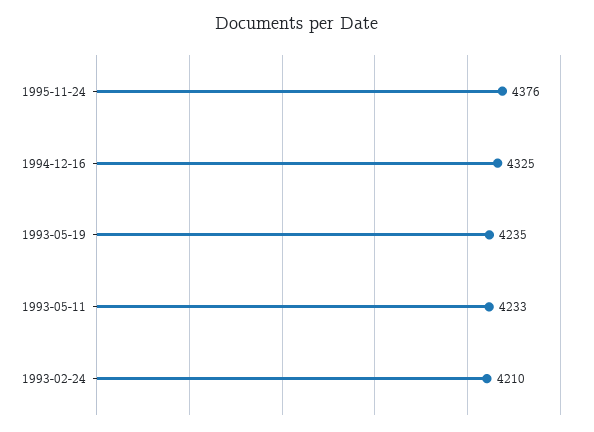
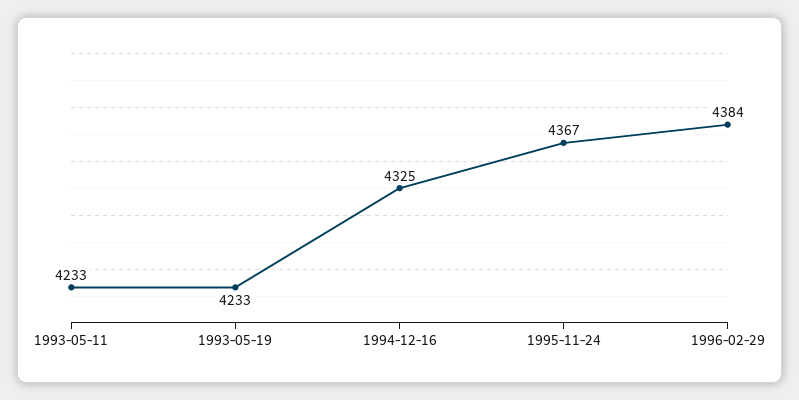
1995-11-24: 4376 -> 4367
1993-05-19: 4235 -> 4233
1993-02-24: 4210 -> none
1996-02-29: none -> 4384

